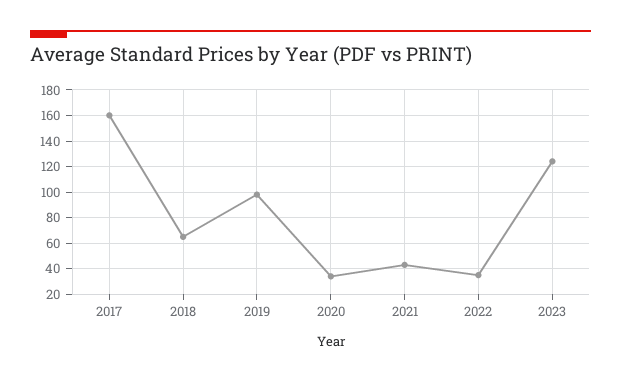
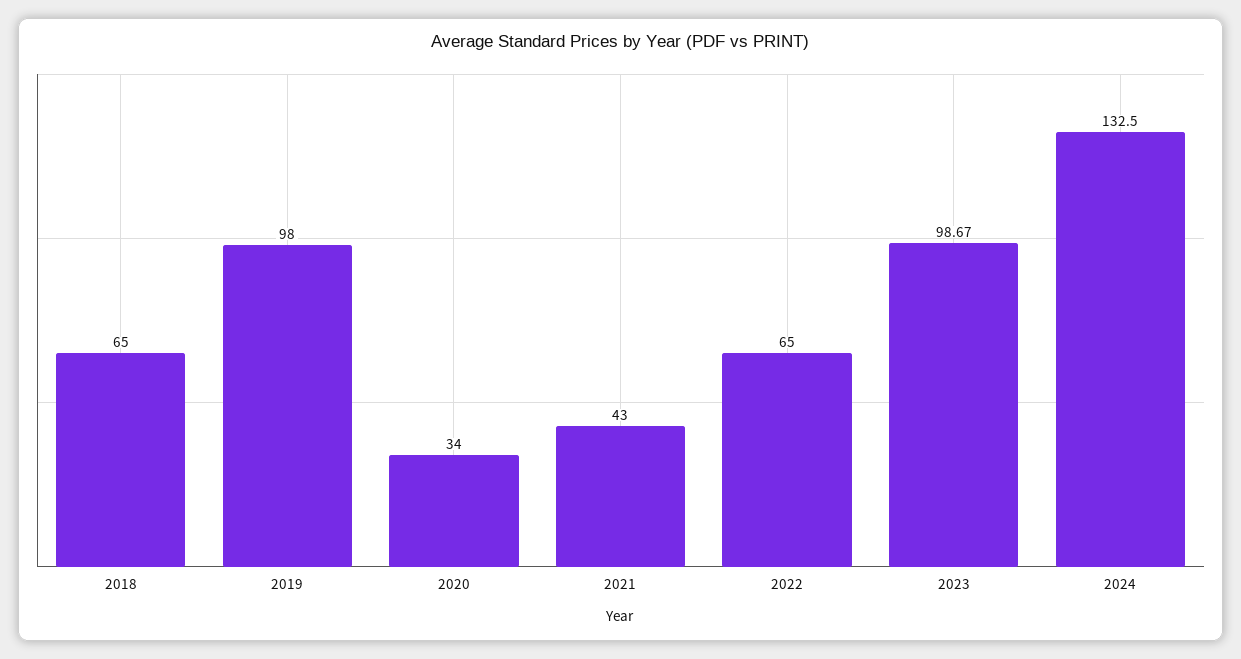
2017: 160 -> none
2022: 35 -> 65
2023: 125 -> 98.67
2024: none -> 132.5

